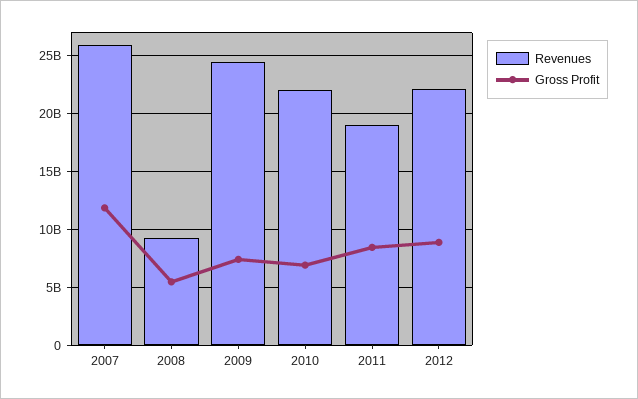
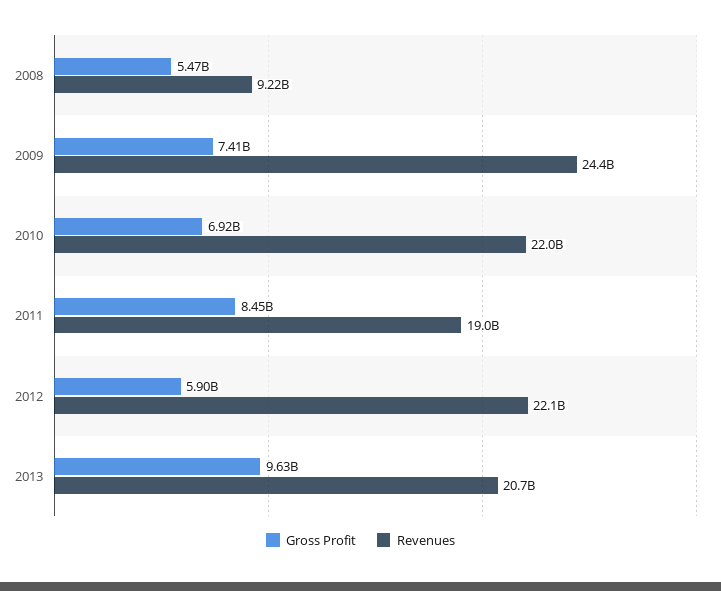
Revenues, 2007: 26000000000 -> none
Gross Profit, 2007: 12000000000 -> none
Gross Profit, 2012: 9000000000 -> 5900000000
Gross Profit, 2013: none -> 9630000000
Revenues, 2013: none -> 20700000000

